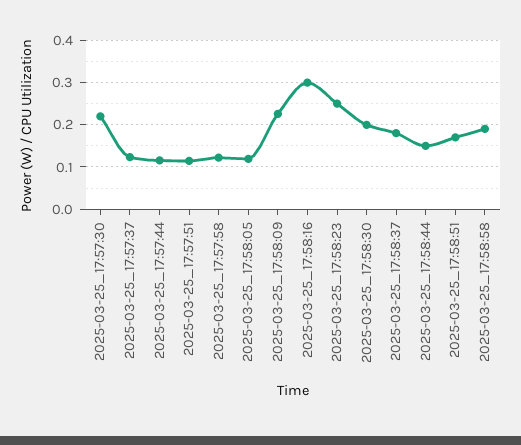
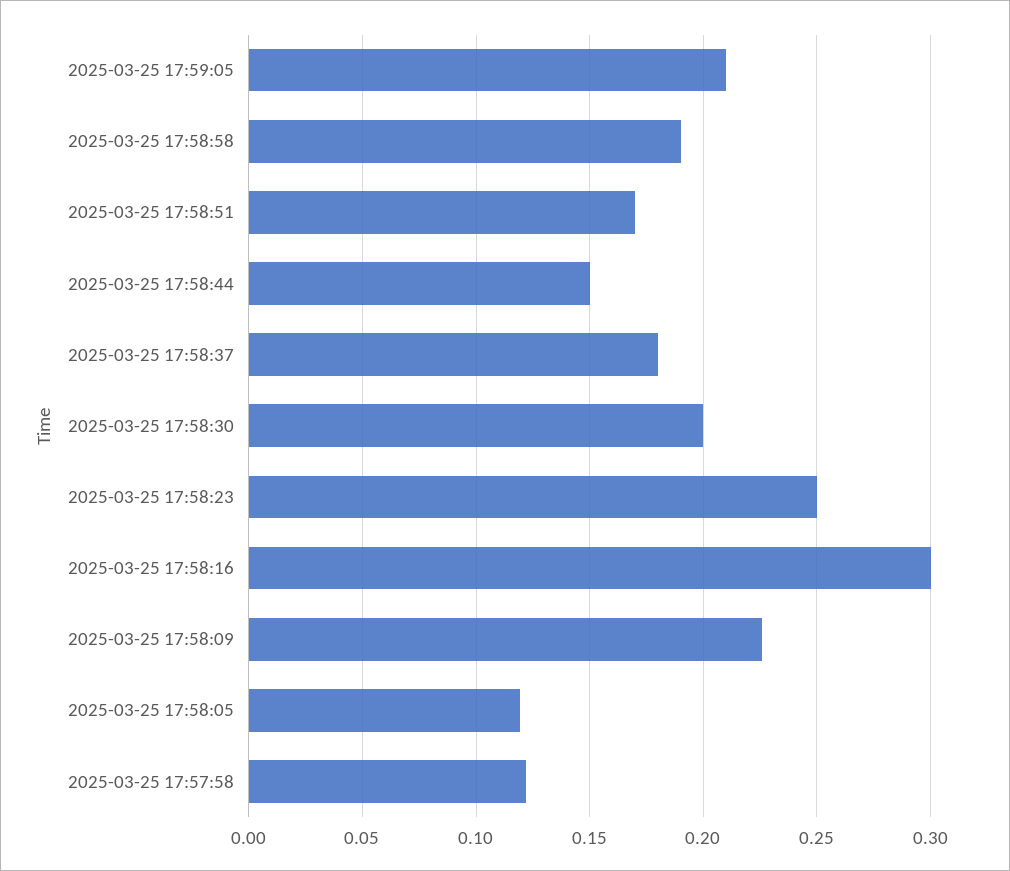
2025-03-25_17:57:30: 0.22 -> none
2025-03-25_17:57:37: 0.12 -> none
2025-03-25_17:57:44: 0.12 -> none
2025-03-25_17:57:51: 0.12 -> none
2025-03-25 17:59:05: none -> 0.21

